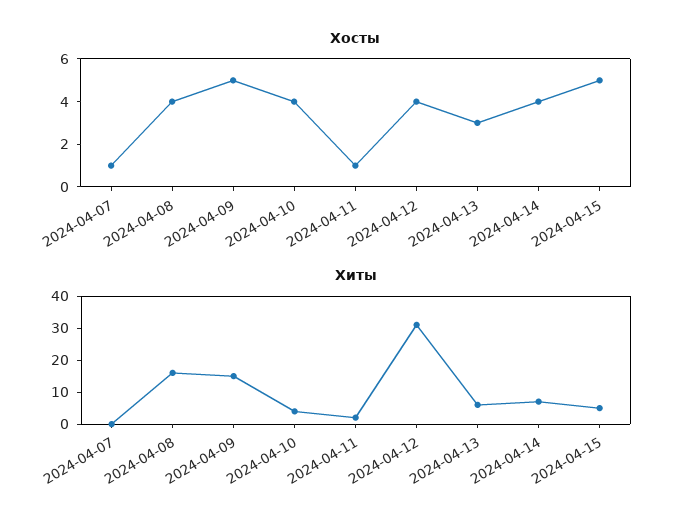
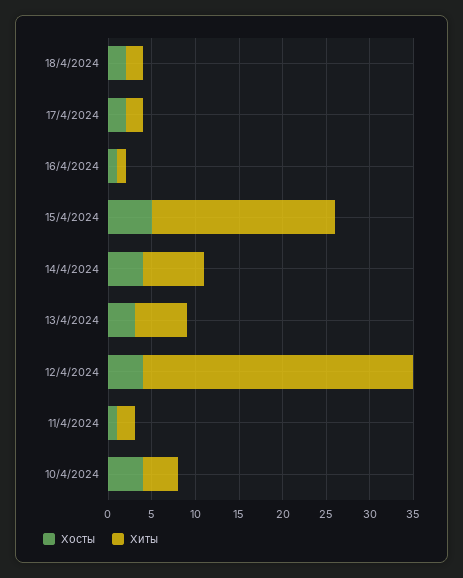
Хосты, 2024-04-07: 1 -> none
Хосты, 2024-04-08: 4 -> none
Хосты, 2024-04-09: 5 -> none
Хиты, 2024-04-07: 0 -> none
Хиты, 2024-04-08: 15 -> none
Хиты, 2024-04-09: 15 -> none
Хиты, 2024-04-15: 5 -> 21
Хосты, 18/4/2024: none -> 2
Хиты, 18/4/2024: none -> 2
Хосты, 17/4/2024: none -> 2
Хиты, 17/4/2024: none -> 2
Хосты, 16/4/2024: none -> 1
Хиты, 16/4/2024: none -> 1

